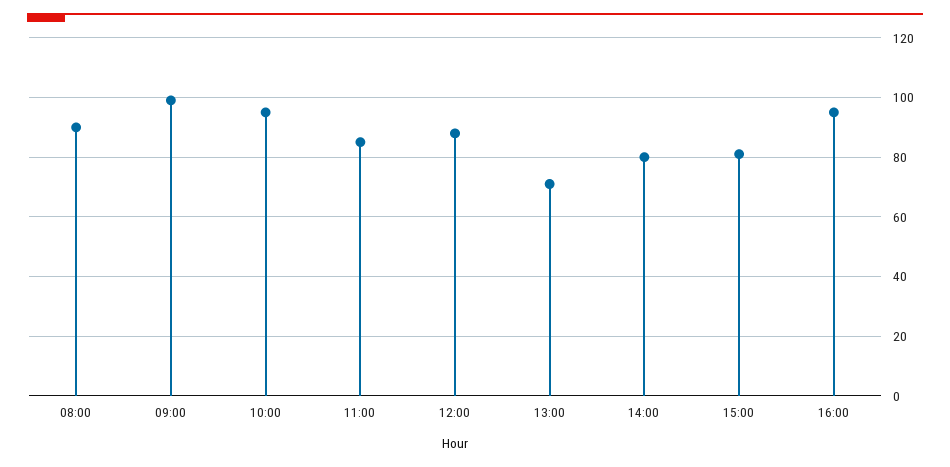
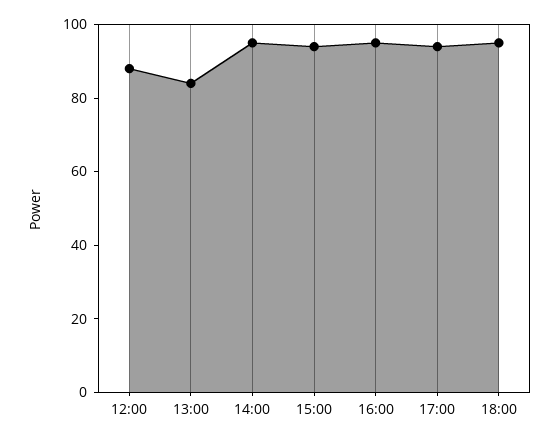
08:00: 90 -> none
09:00: 100 -> none
10:00: 95 -> none
11:00: 85 -> none
13:00: 70 -> 85
14:00: 80 -> 95
15:00: 80 -> 95
17:00: none -> 95
18:00: none -> 95

